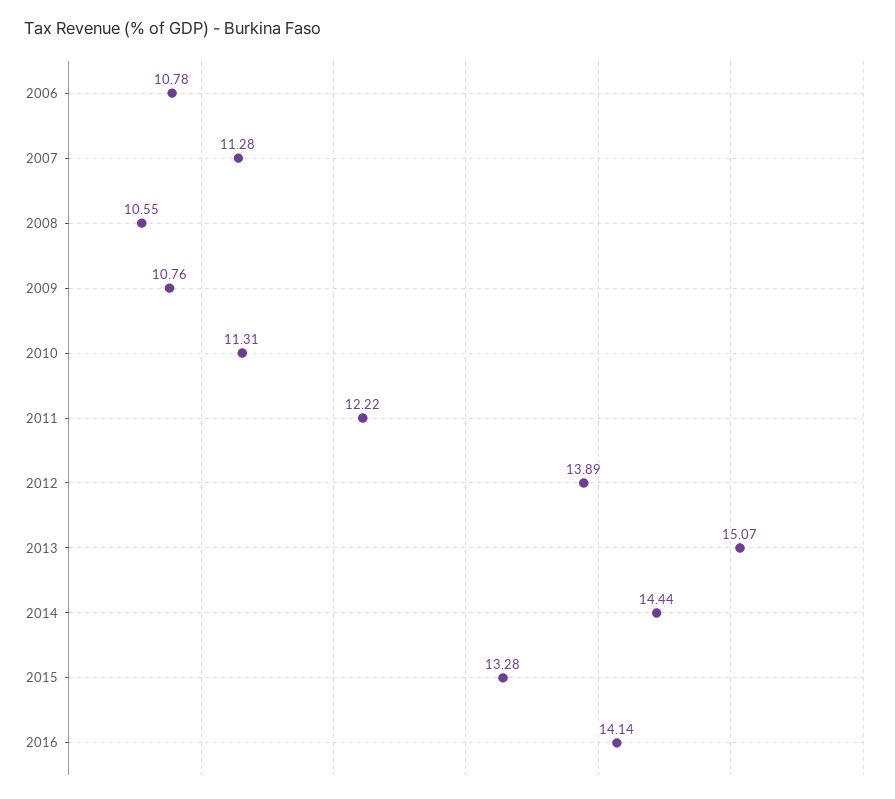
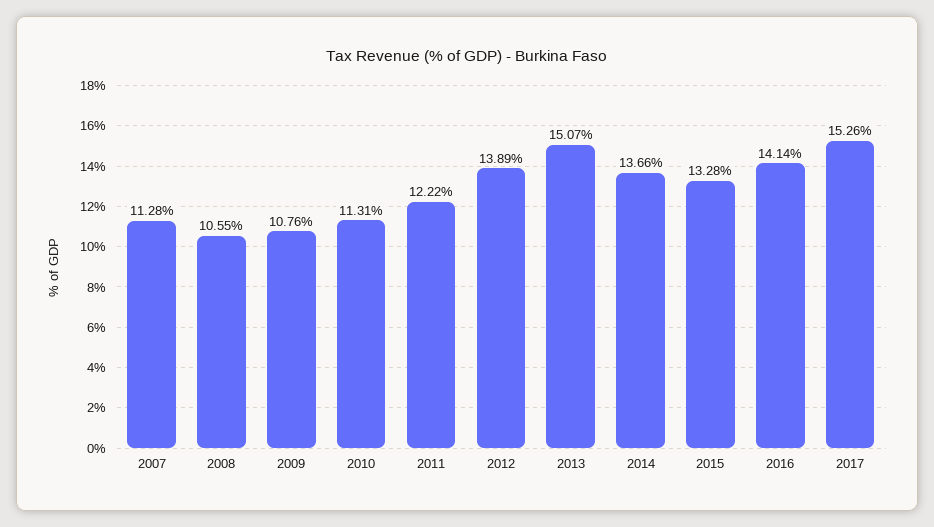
2006: 10.78 -> none
2014: 14.44 -> 13.66
2017: none -> 15.26

